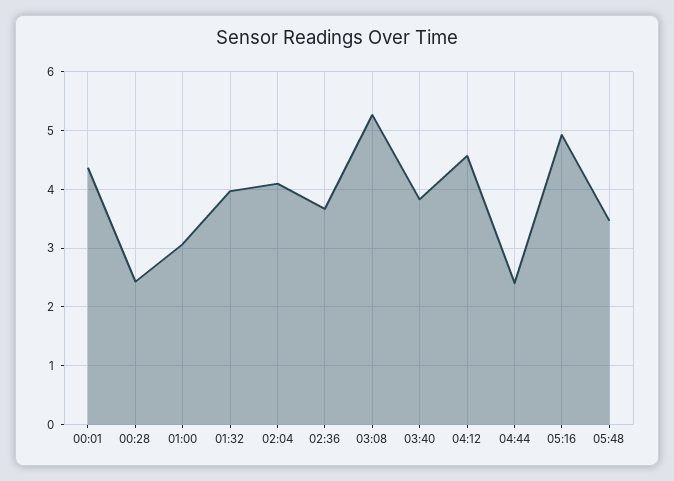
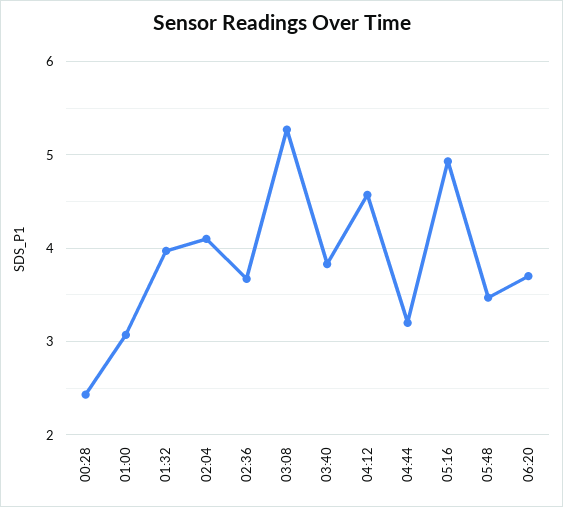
00:01: 4.4 -> none
04:44: 2.4 -> 3.2
06:20: none -> 3.7

